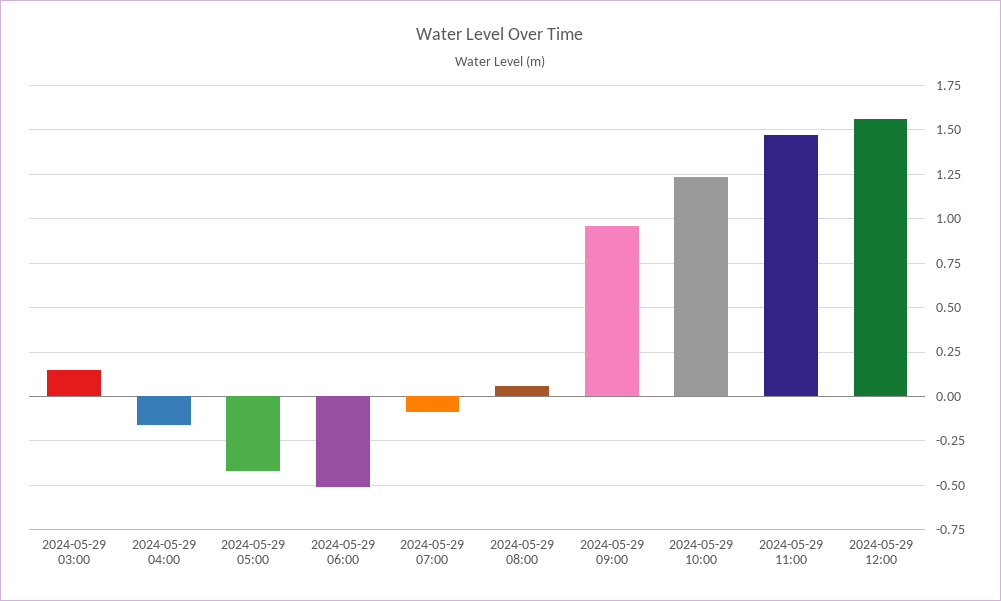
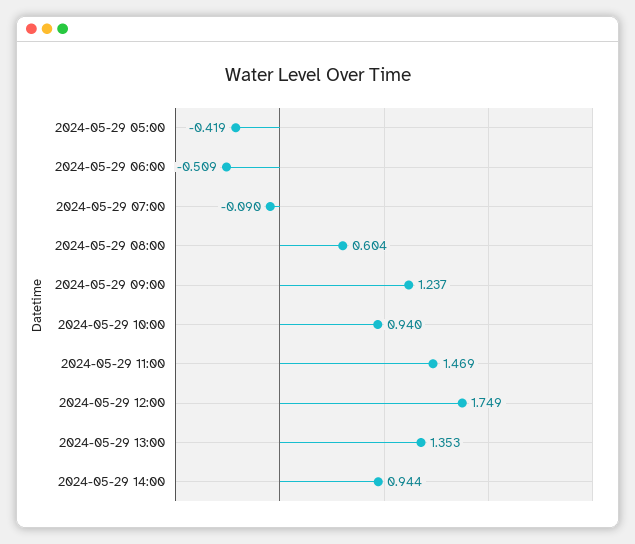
2024-05-29 03:00: 0.15 -> none
2024-05-29 04:00: -0.15 -> none
2024-05-29 08:00: 0.05 -> 0.604
2024-05-29 09:00: 0.95 -> 1.237
2024-05-29 10:00: 1.25 -> 0.94
2024-05-29 12:00: 1.55 -> 1.749
2024-05-29 13:00: none -> 1.353
2024-05-29 14:00: none -> 0.944

